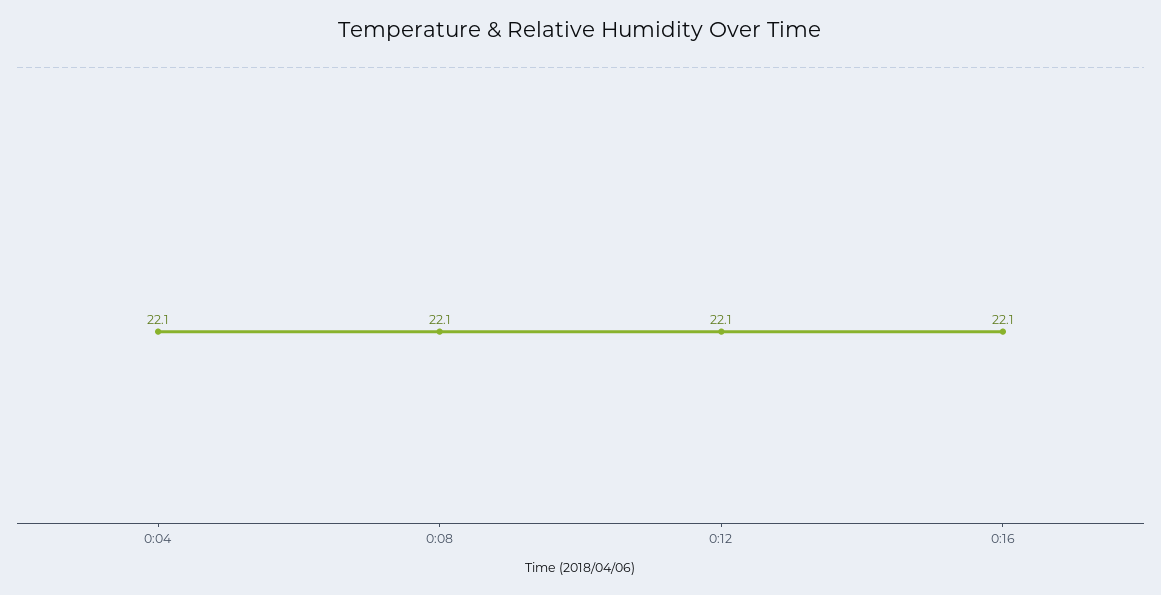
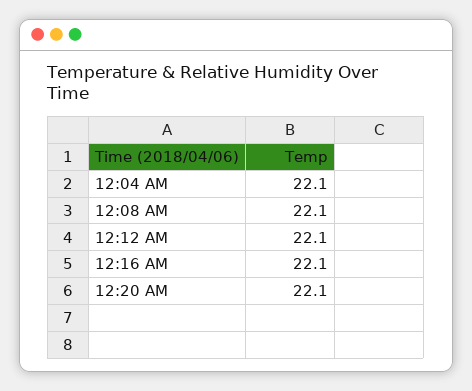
12:20 AM: none -> 22.1

